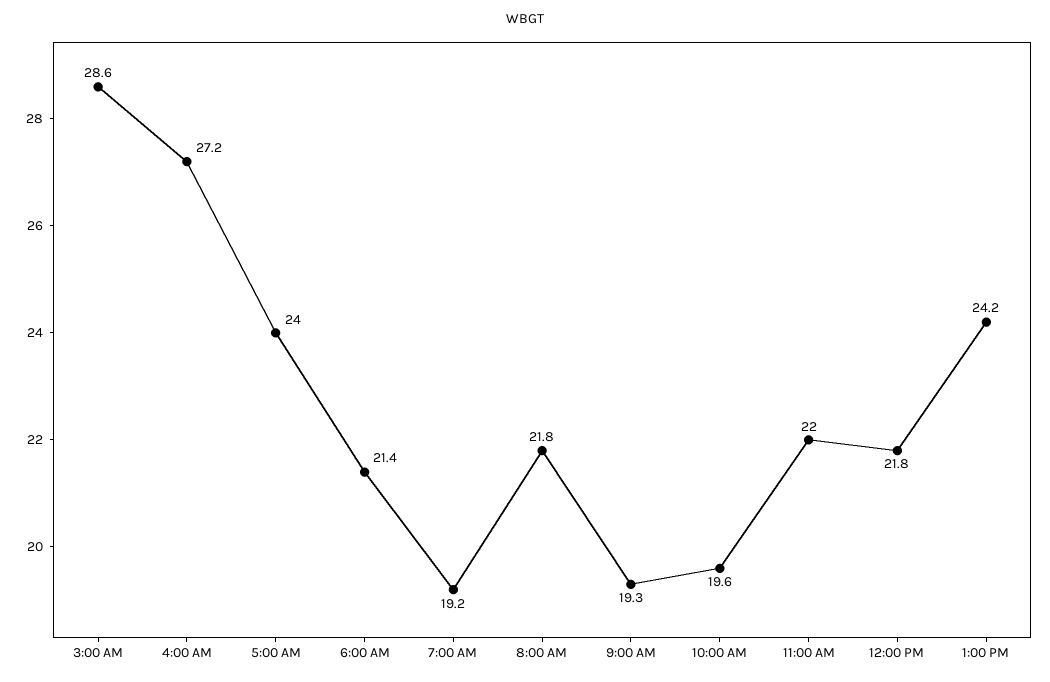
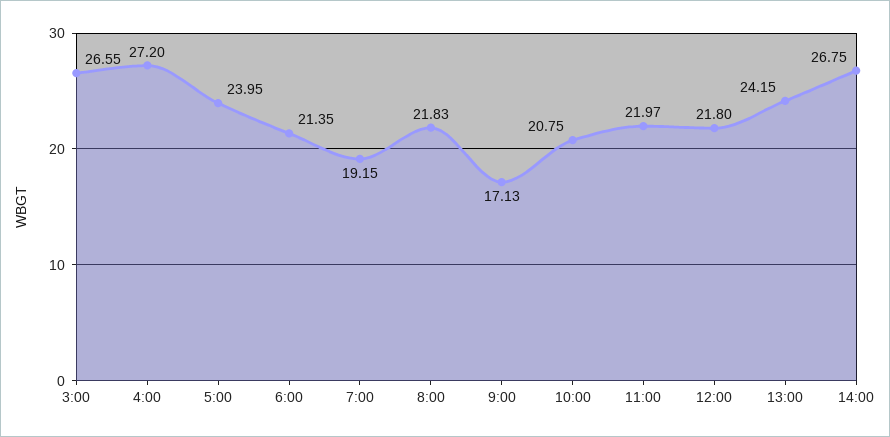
3:00 AM: 28.6 -> 26.55
9:00 AM: 19.3 -> 17.13
10:00 AM: 19.6 -> 20.75
14:00: none -> 26.75

